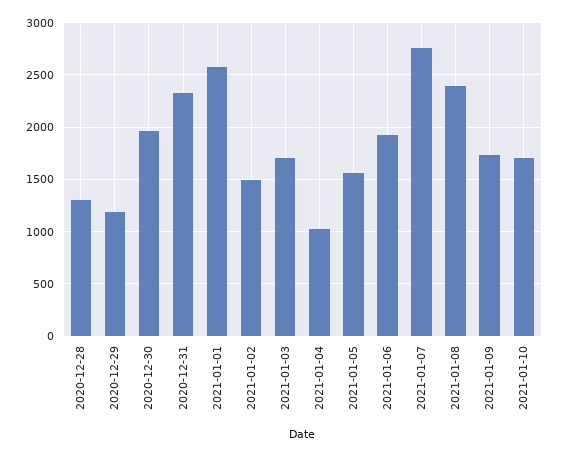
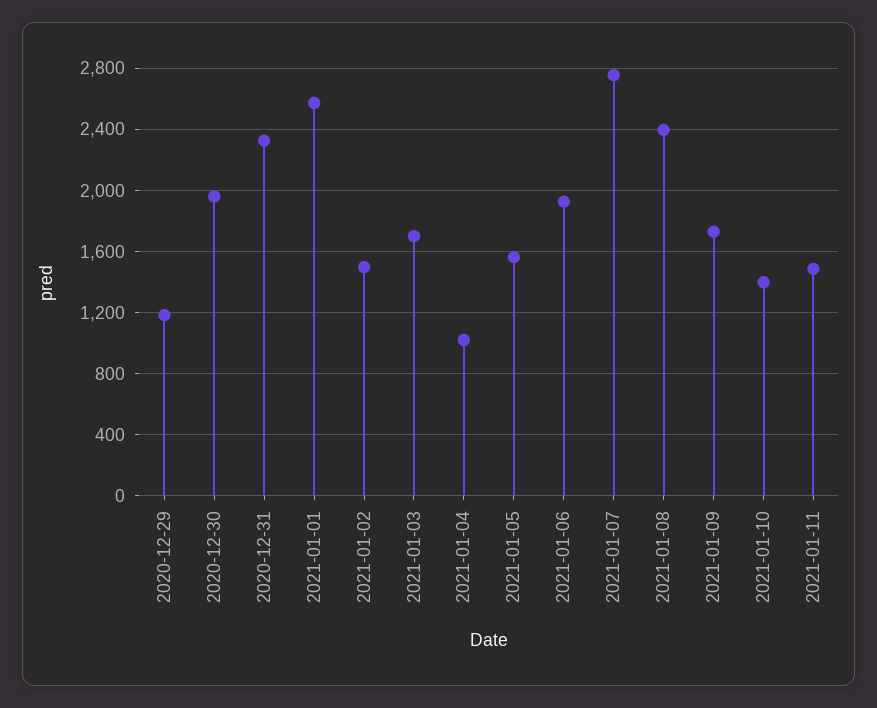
2020-12-28: 1300 -> none
2021-01-10: 1700 -> 1400
2021-01-11: none -> 1500

